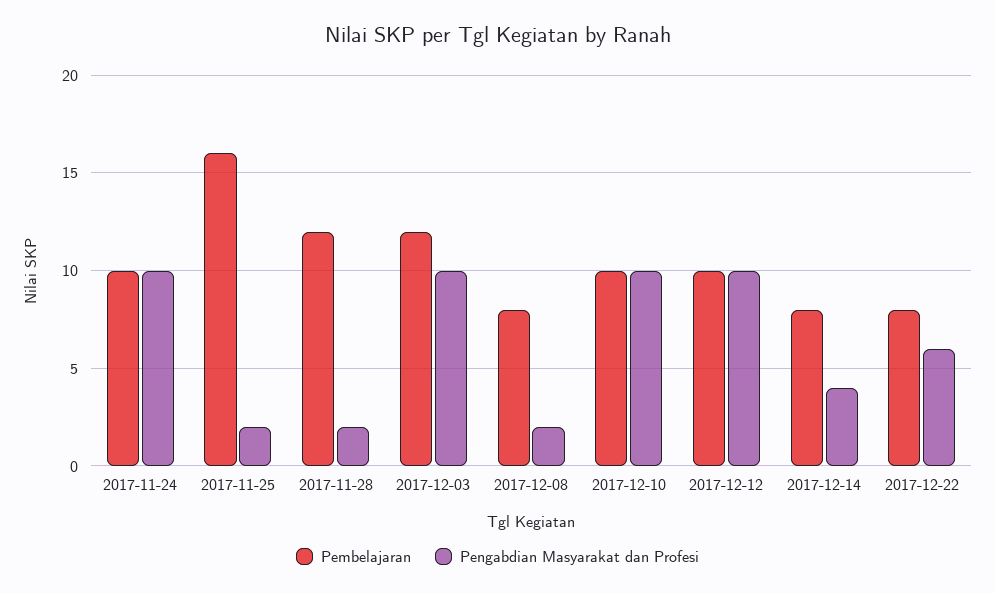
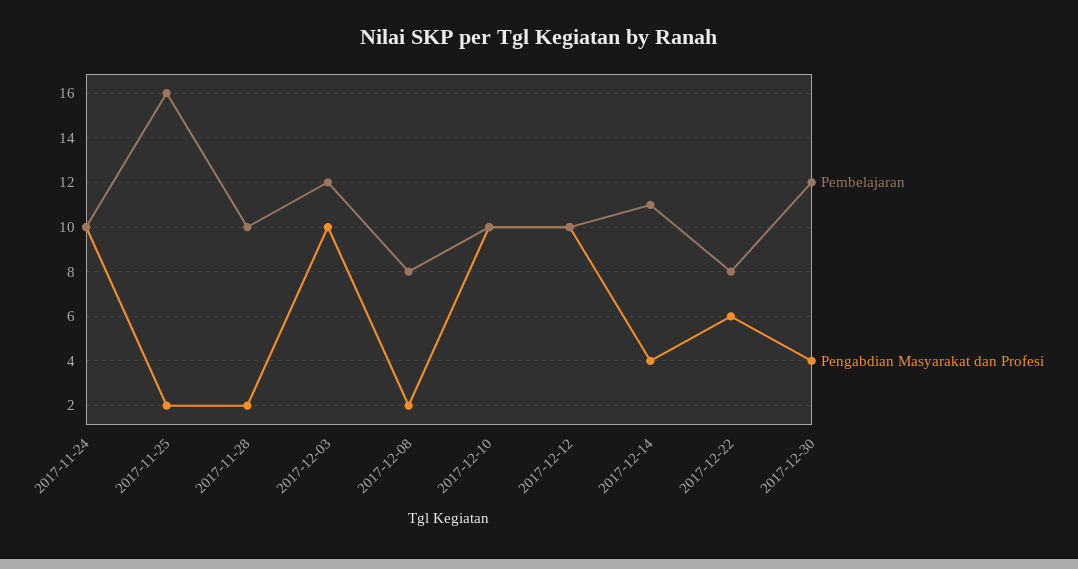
Pembelajaran, 2017-11-28: 12 -> 10
Pembelajaran, 2017-12-14: 8 -> 11
Pembelajaran, 2017-12-30: none -> 12
Pengabdian Masyarakat dan Profesi, 2017-12-30: none -> 4

